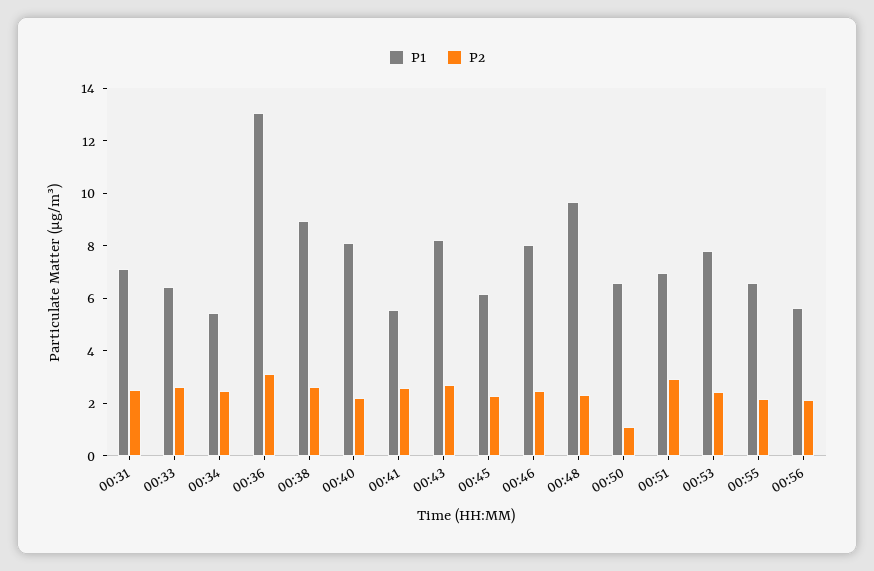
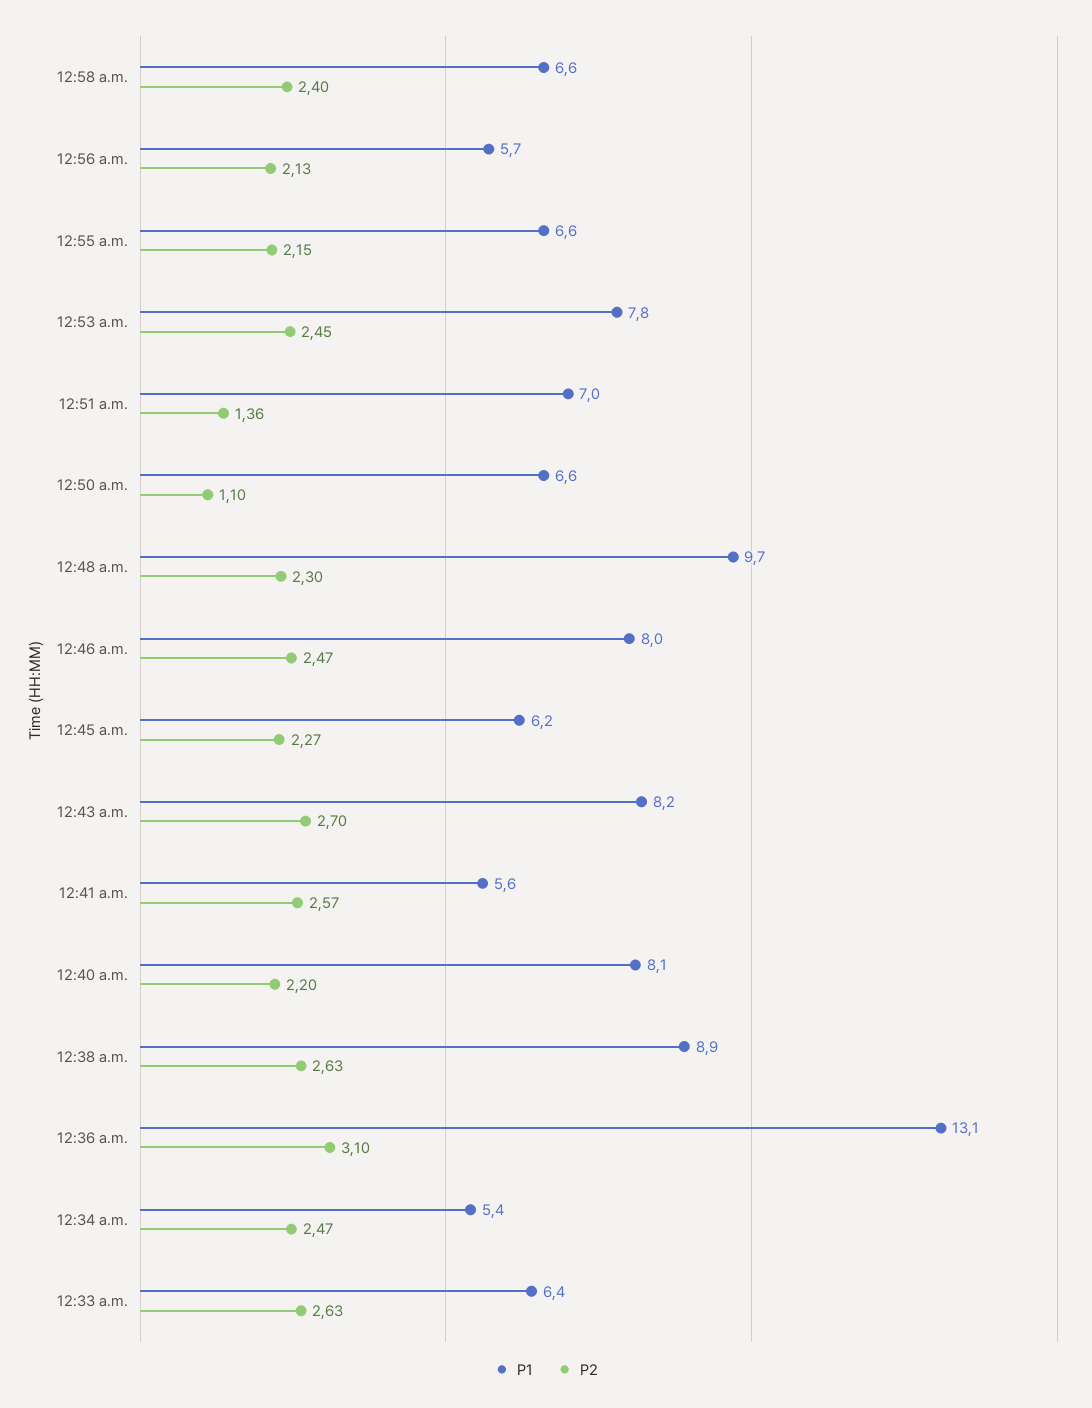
P1, 00:31: 7 -> none
P2, 00:31: 2.5 -> none
P2, 00:51: 3 -> 1.36
P1, 12:58 a.m.: none -> 6.6
P2, 12:58 a.m.: none -> 2.4

